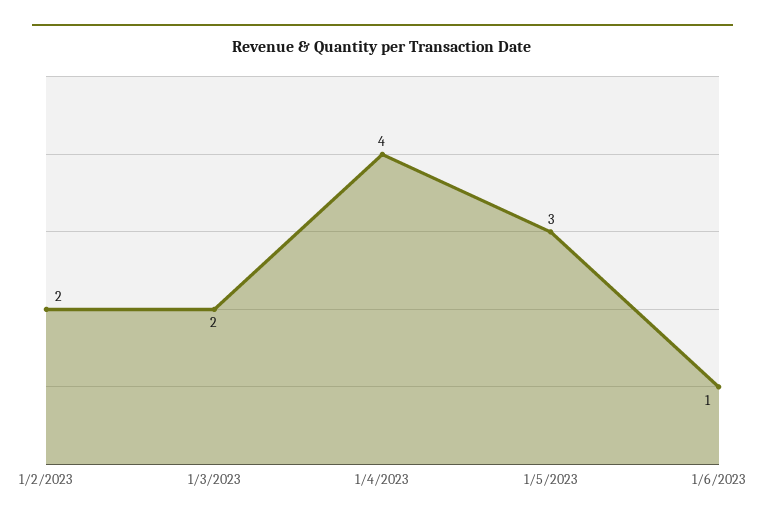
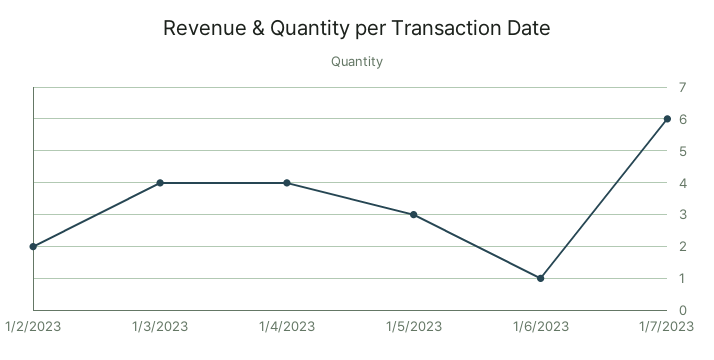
1/3/2023: 2 -> 4
1/7/2023: none -> 6

